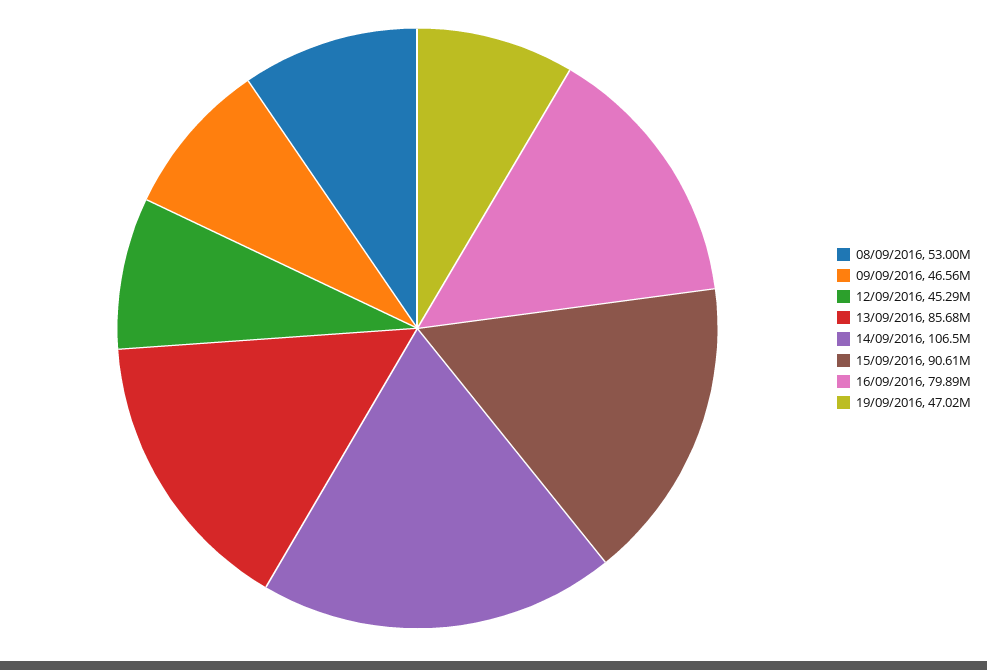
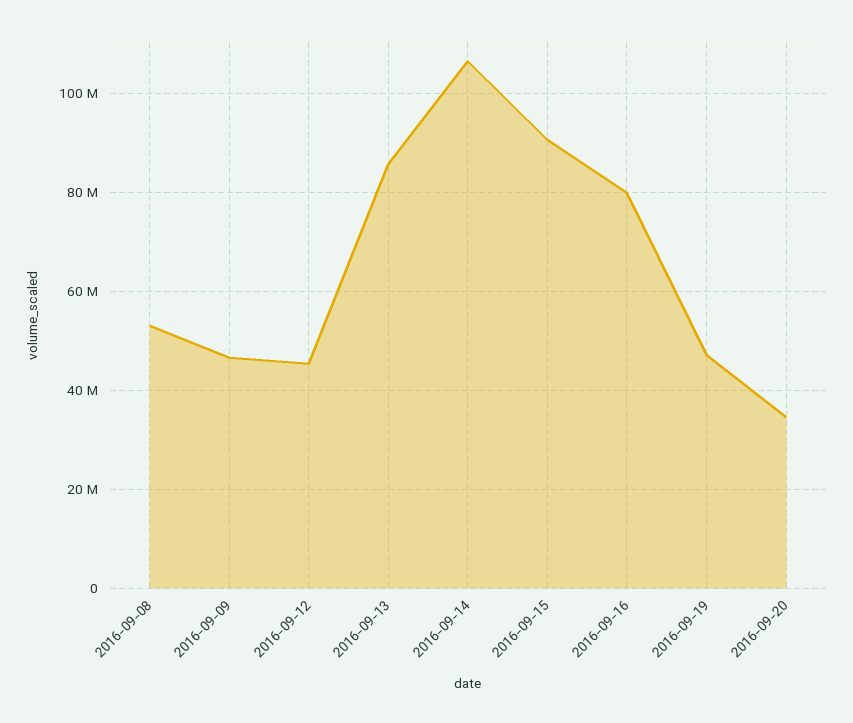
2016-09-20: none -> 34000000

